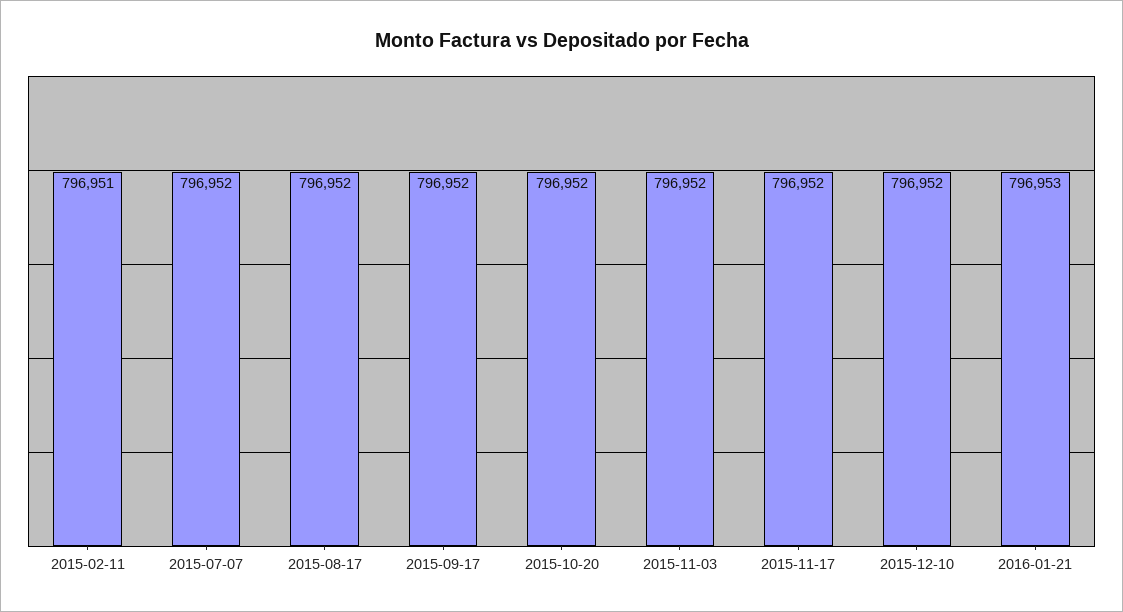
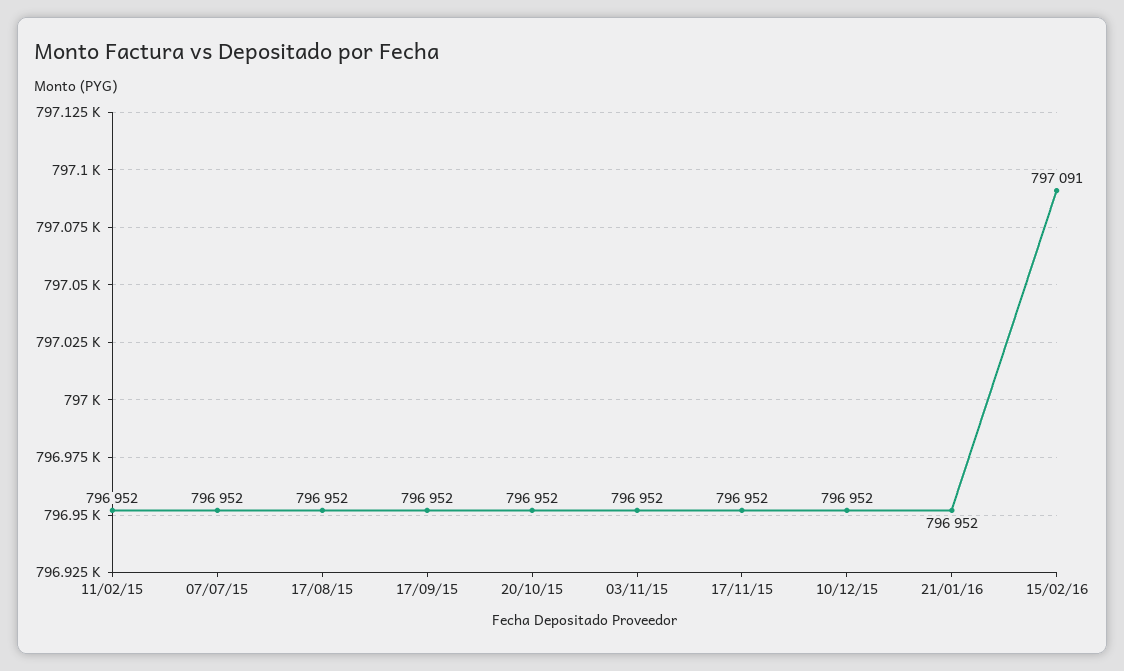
2015-02-11: 796951 -> 796952
2016-01-21: 796953 -> 796952
15/02/16: none -> 797091

